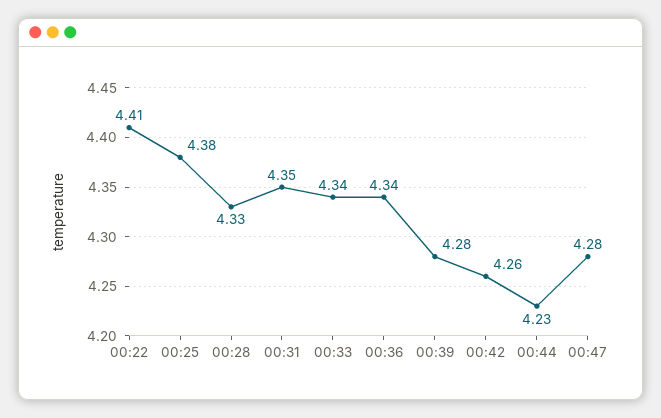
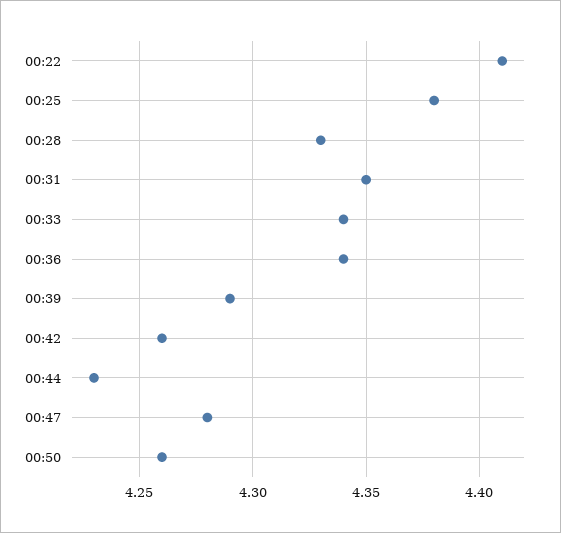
00:39: 4.28 -> 4.29
00:50: none -> 4.26

